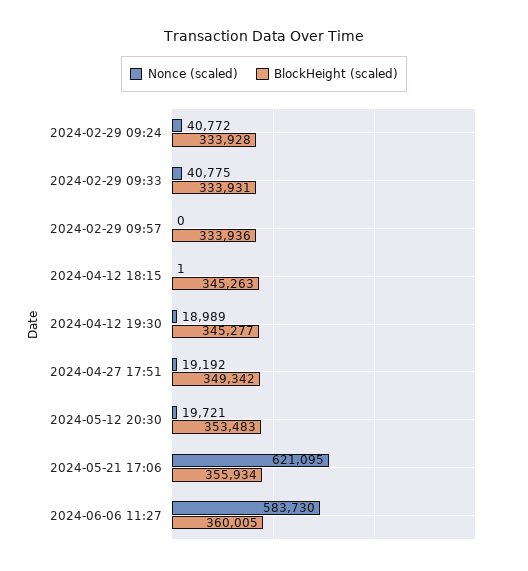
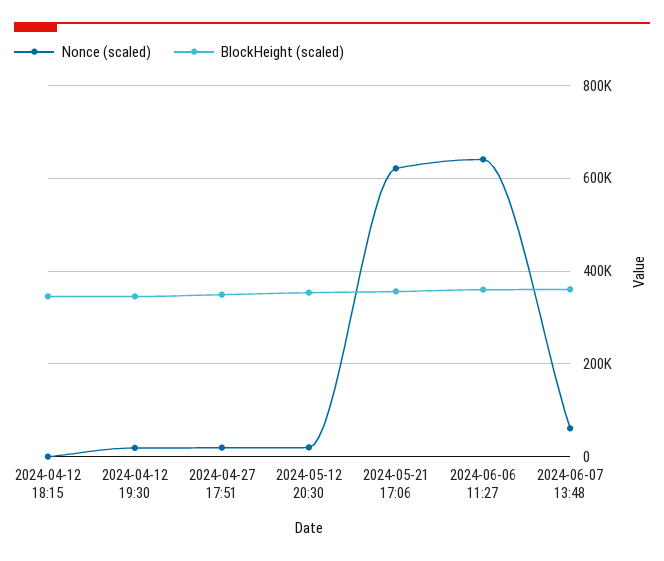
Nonce (scaled), 2024-02-29 09:24: 40772 -> none
BlockHeight (scaled), 2024-02-29 09:24: 333928 -> none
Nonce (scaled), 2024-02-29 09:33: 40775 -> none
BlockHeight (scaled), 2024-02-29 09:33: 333931 -> none
Nonce (scaled), 2024-02-29 09:57: 0 -> none
BlockHeight (scaled), 2024-02-29 09:57: 333936 -> none
Nonce (scaled), 2024-06-06 11:27: 583730 -> 640000
Nonce (scaled), 2024-06-07 13:48: none -> 60000
BlockHeight (scaled), 2024-06-07 13:48: none -> 360000

